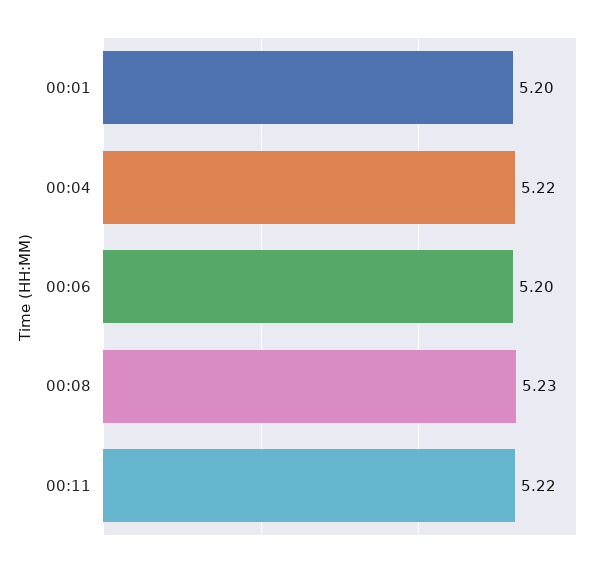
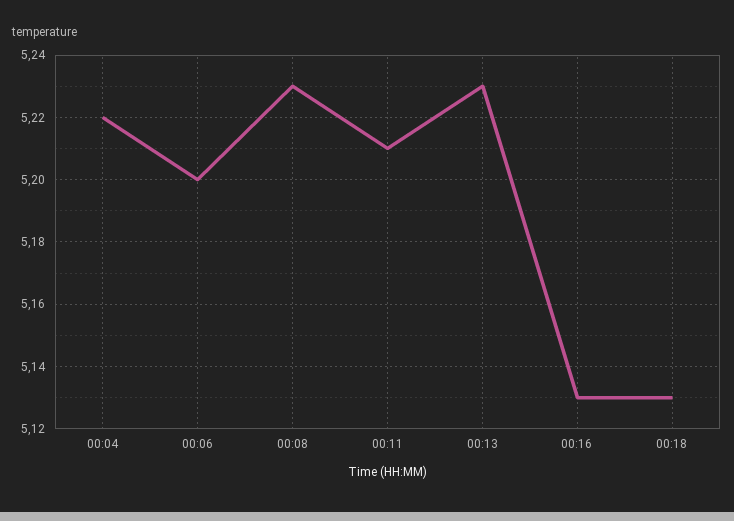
00:01: 5.2 -> none
00:11: 5.22 -> 5.21
00:13: none -> 5.23
00:16: none -> 5.13
00:18: none -> 5.13

